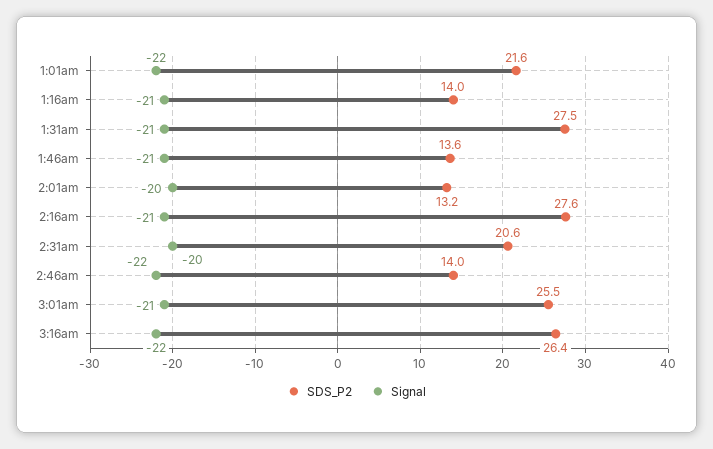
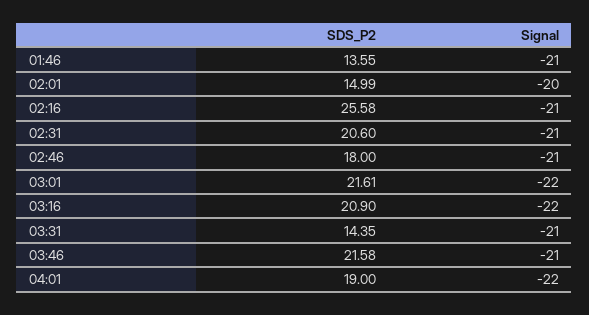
SDS_P2, 1:01am: 21.6 -> none
Signal, 1:01am: -22 -> none
SDS_P2, 1:16am: 14 -> none
Signal, 1:16am: -21 -> none
SDS_P2, 1:31am: 27.5 -> none
Signal, 1:31am: -21 -> none
SDS_P2, 2:01am: 13.2 -> 14.99
SDS_P2, 2:16am: 27.6 -> 25.58
Signal, 2:31am: -20 -> -21
SDS_P2, 2:46am: 14 -> 18
Signal, 2:46am: -22 -> -21
SDS_P2, 3:01am: 25.5 -> 21.61
Signal, 3:01am: -21 -> -22
SDS_P2, 3:16am: 26.4 -> 20.9
SDS_P2, 03:31: none -> 14.35
Signal, 03:31: none -> -21
SDS_P2, 03:46: none -> 21.58
Signal, 03:46: none -> -21
SDS_P2, 04:01: none -> 19
Signal, 04:01: none -> -22

